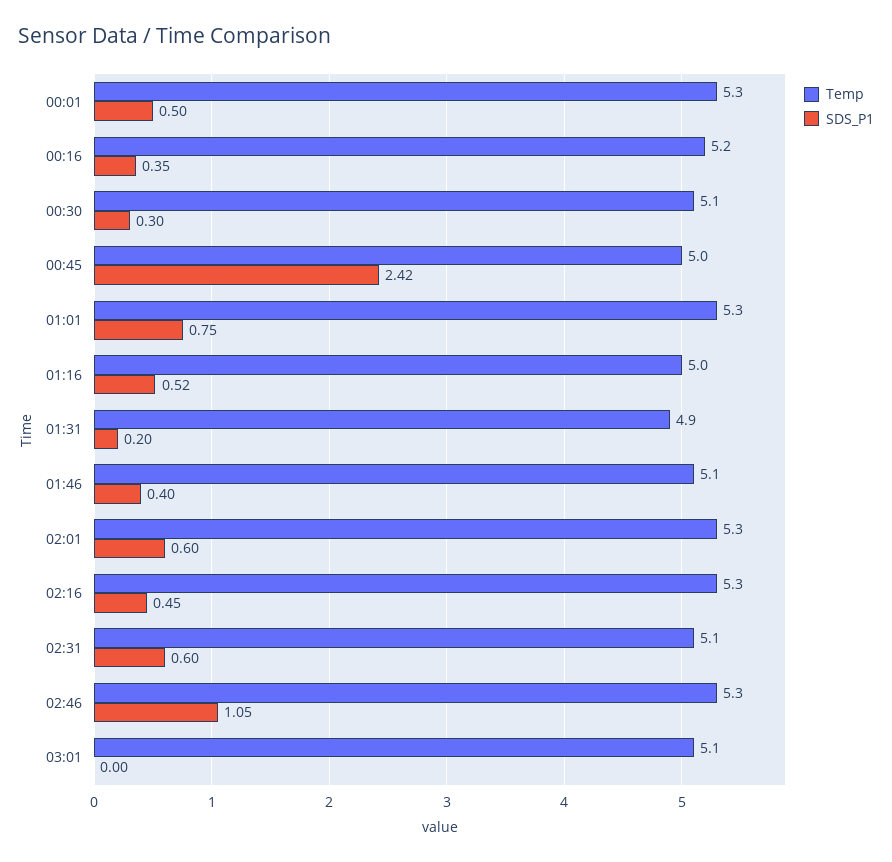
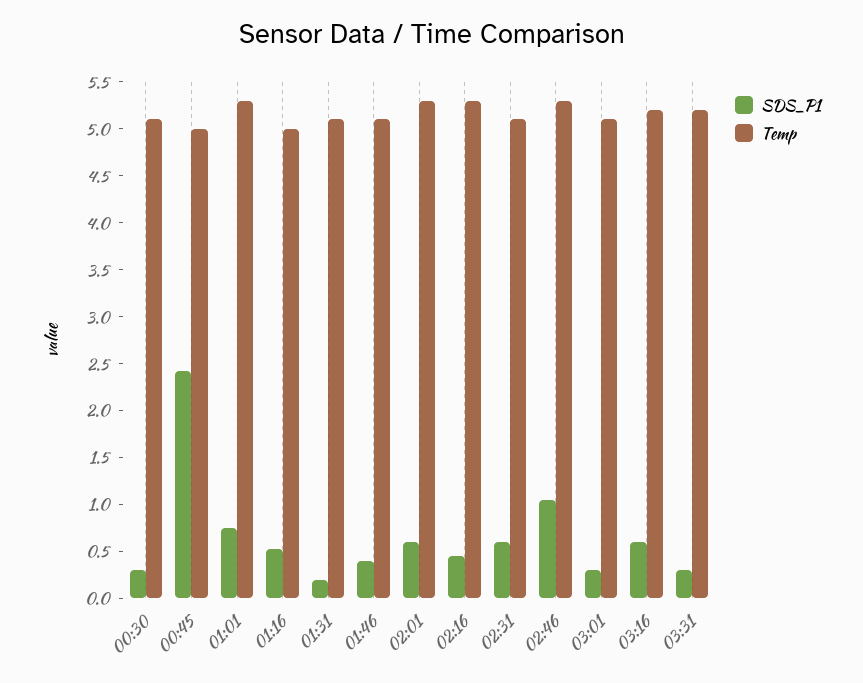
Temp, 00:01: 5.3 -> none
SDS_P1, 00:01: 0.5 -> none
Temp, 00:16: 5.2 -> none
SDS_P1, 00:16: 0.35 -> none
Temp, 01:31: 4.9 -> 5.1
SDS_P1, 03:01: 0 -> 0.3
SDS_P1, 03:16: none -> 0.6
Temp, 03:16: none -> 5.2
SDS_P1, 03:31: none -> 0.3
Temp, 03:31: none -> 5.2

